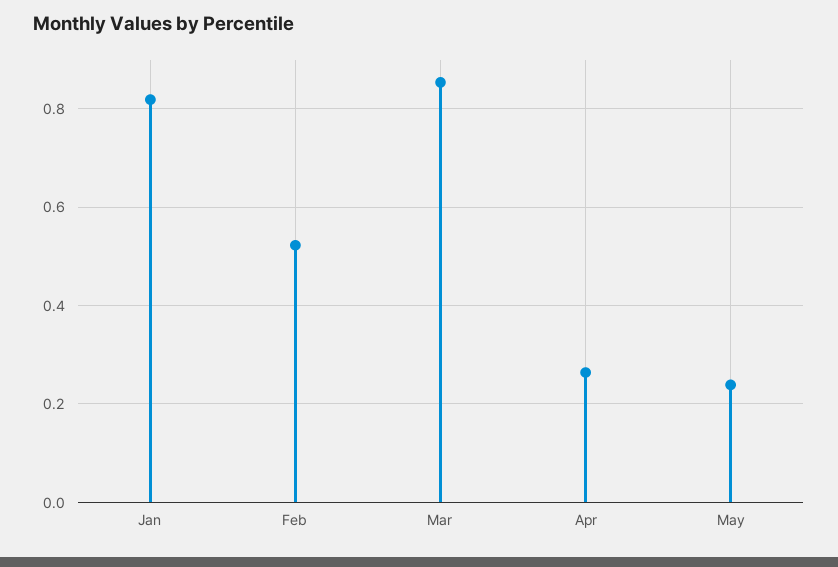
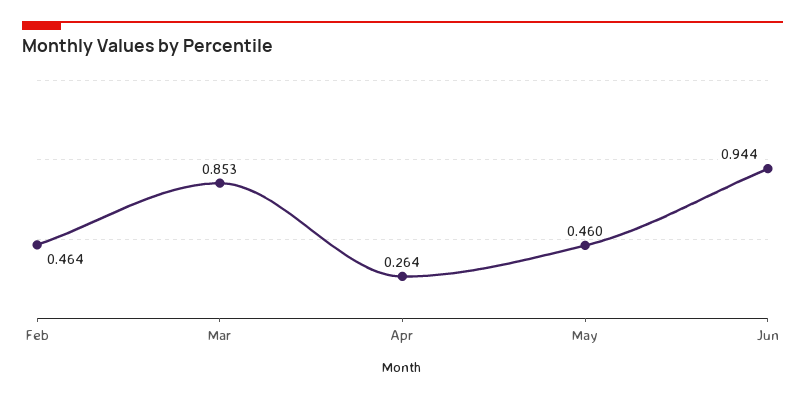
Jan: 0.82 -> none
Feb: 0.52 -> 0.464
May: 0.24 -> 0.46
Jun: none -> 0.944

